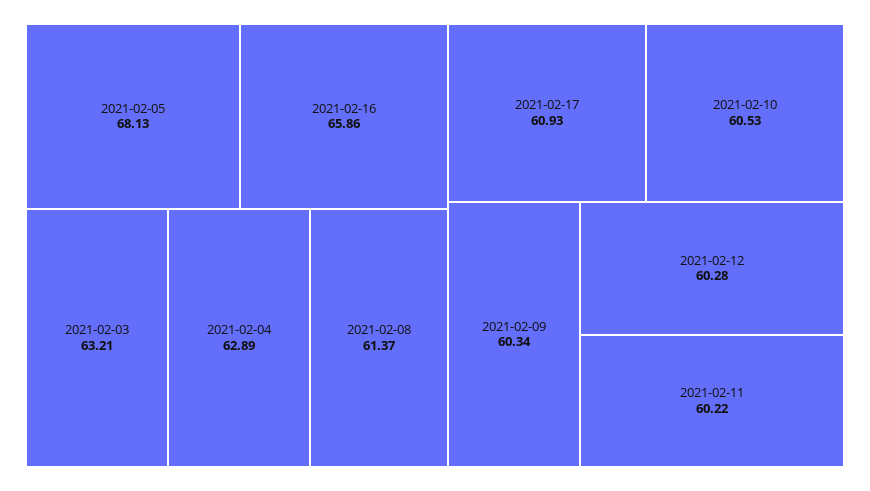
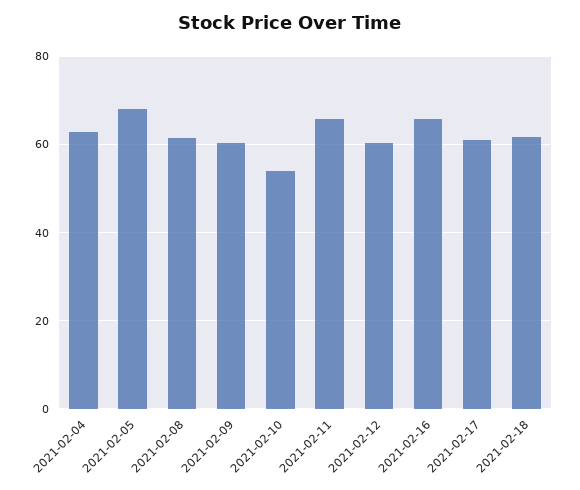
2021-02-03: 63.21 -> none
2021-02-10: 60.53 -> 54
2021-02-11: 60.22 -> 66
2021-02-18: none -> 62

